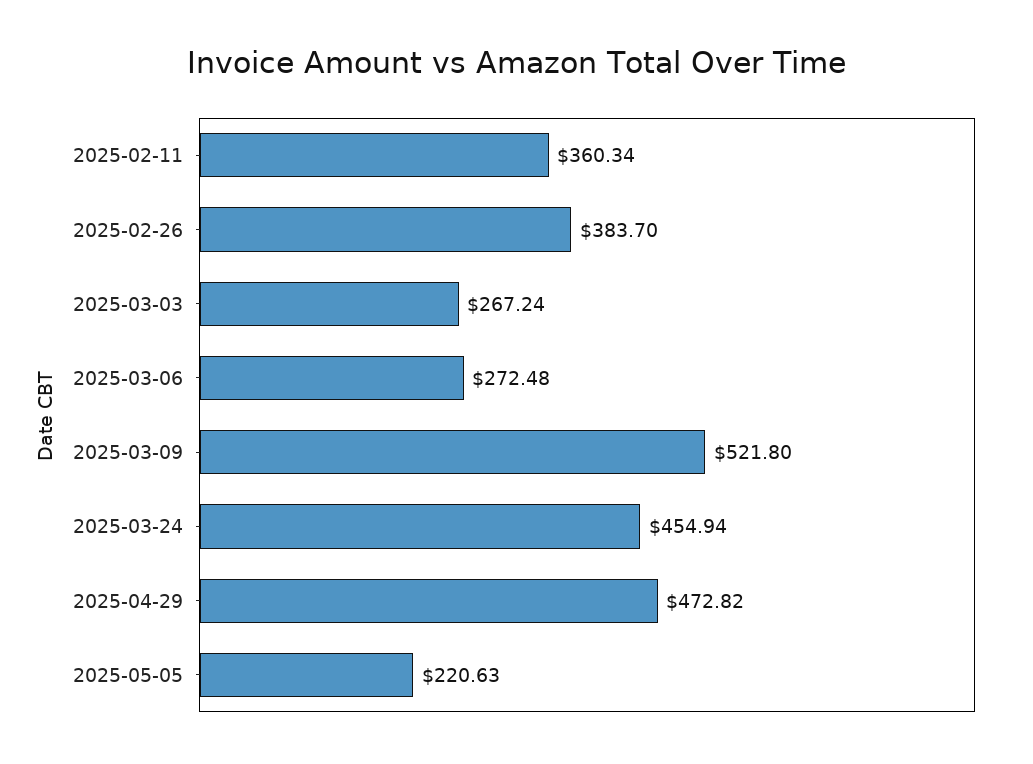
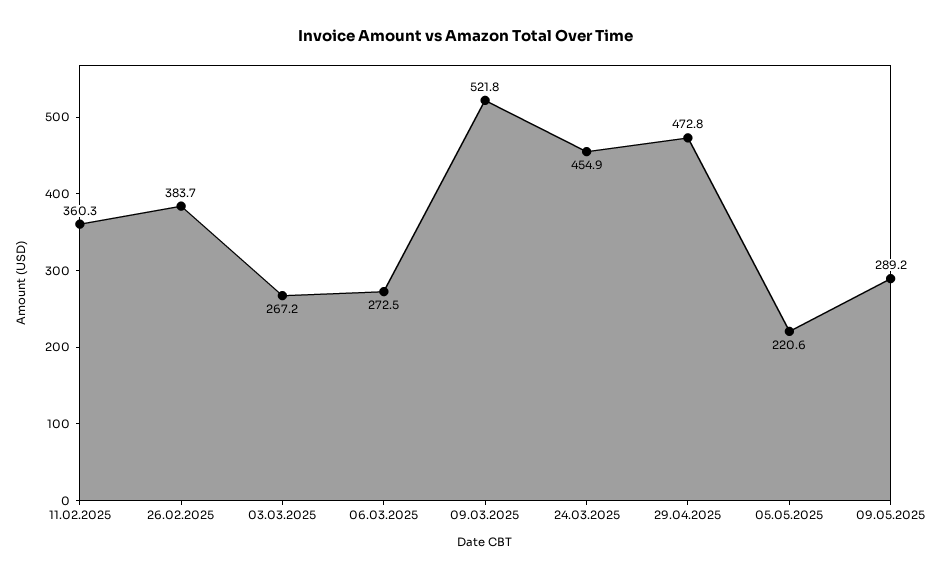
09.05.2025: none -> 289.2

